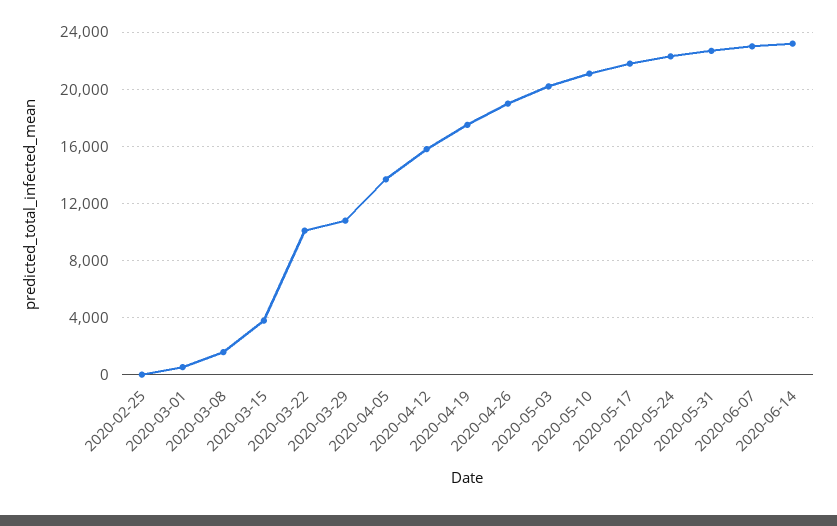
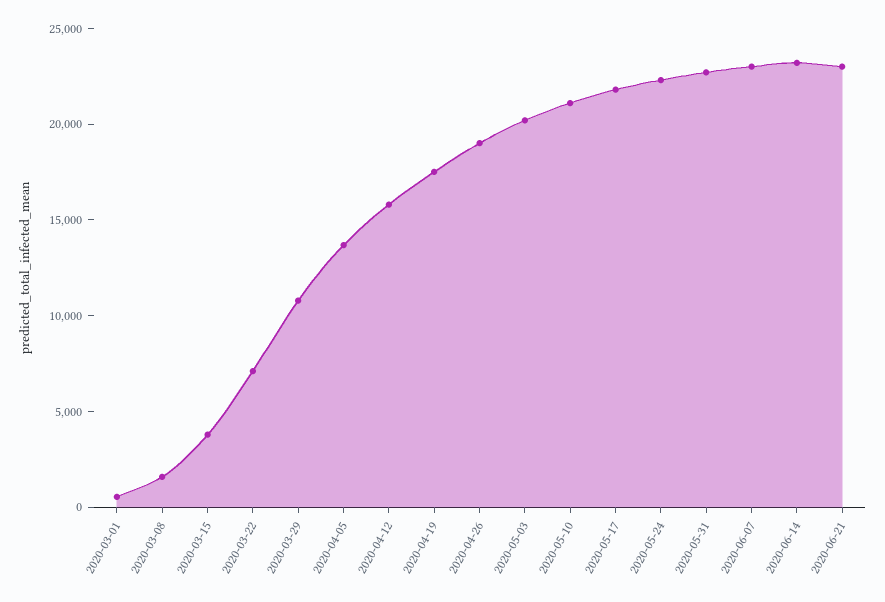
2020-02-25: 0 -> none
2020-03-22: 10000 -> 7000
2020-06-21: none -> 23000

